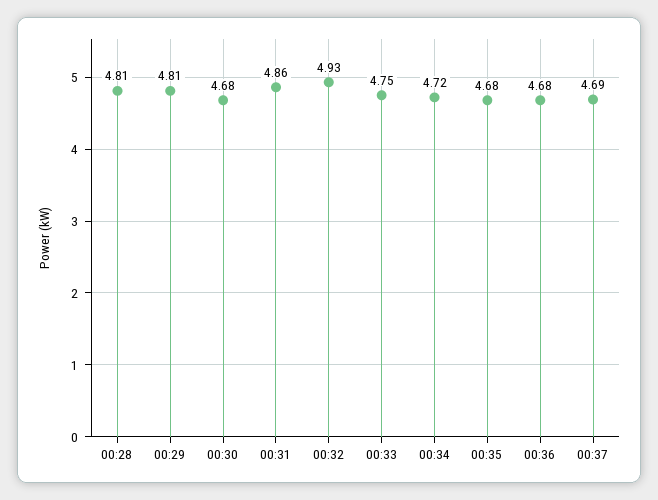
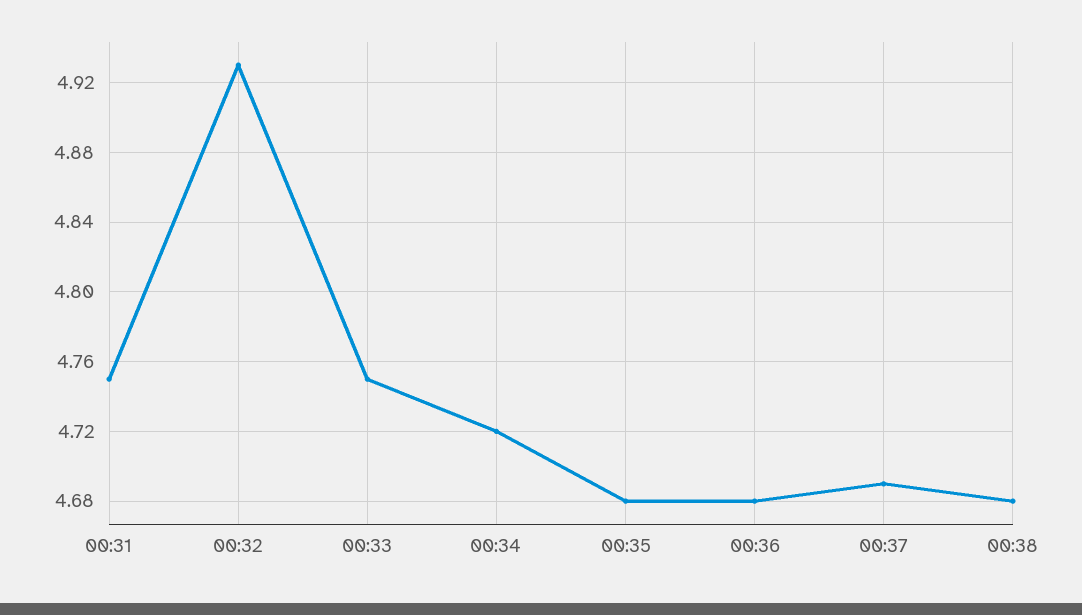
00:28: 4.81 -> none
00:29: 4.81 -> none
00:30: 4.68 -> none
00:31: 4.86 -> 4.75
00:38: none -> 4.68

